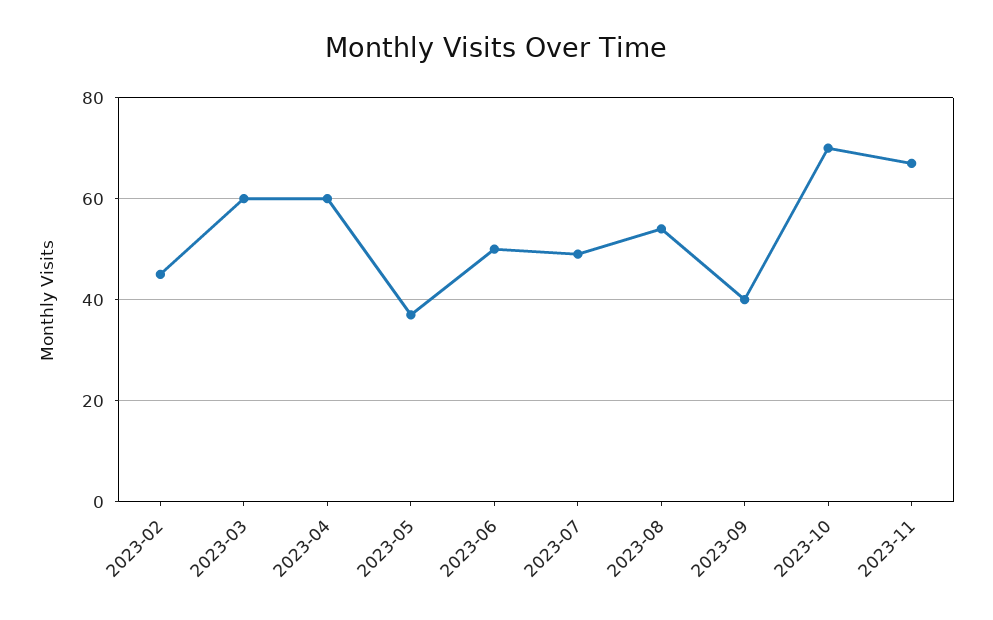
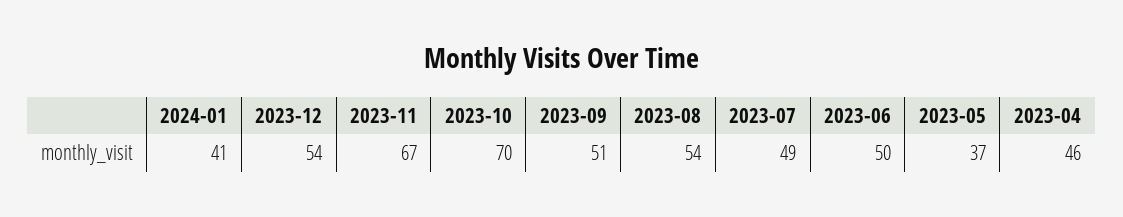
2023-02: 45 -> none
2023-03: 60 -> none
2023-04: 60 -> 46
2023-09: 40 -> 51
2024-01: none -> 41
2023-12: none -> 54

